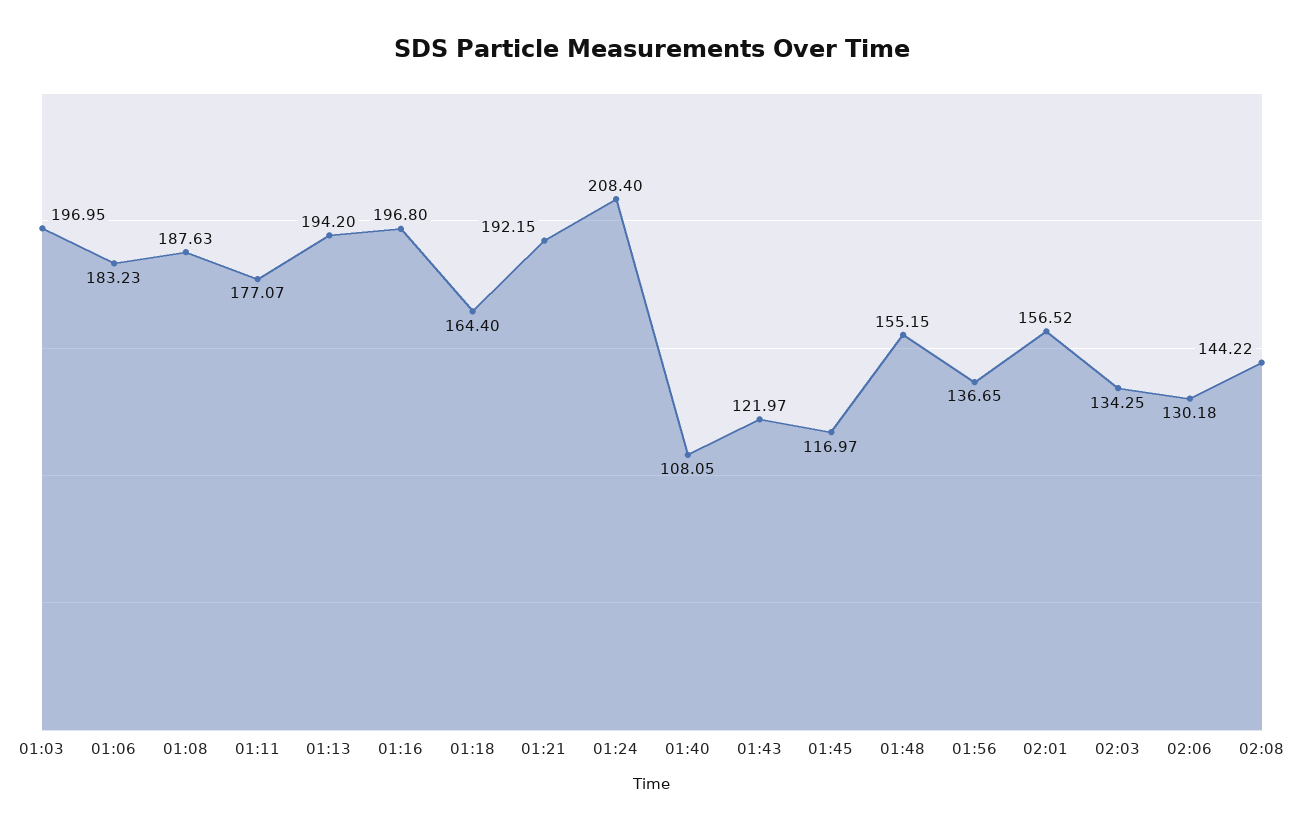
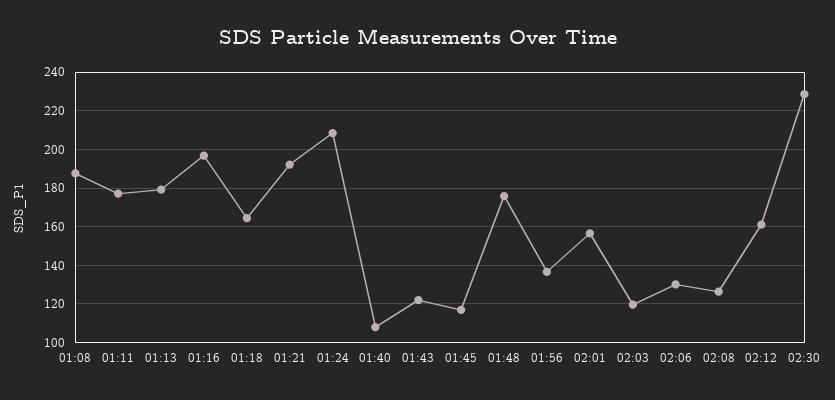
01:03: 196.95 -> none
01:06: 183.23 -> none
01:13: 194.2 -> 180
01:48: 155.15 -> 175
02:03: 134.25 -> 120
02:08: 144.22 -> 125
02:12: none -> 160
02:30: none -> 230

